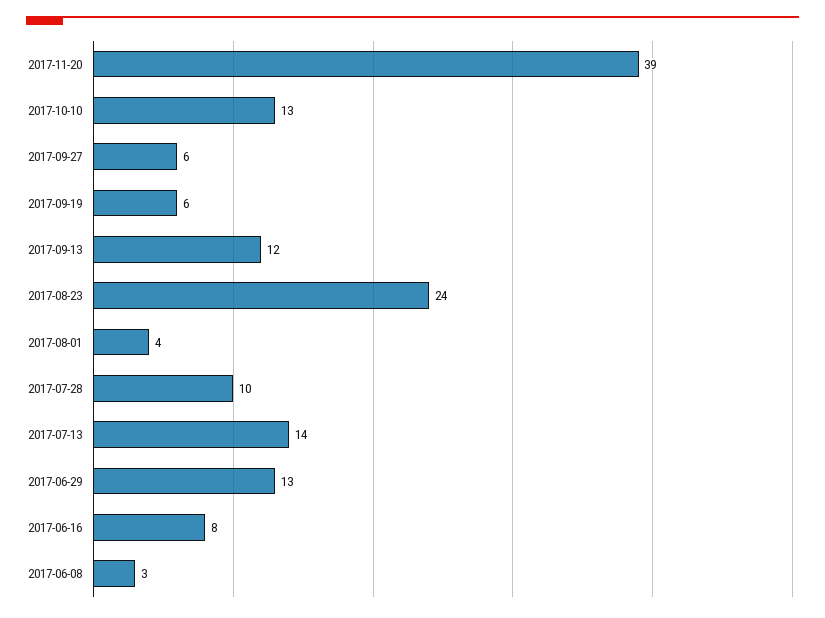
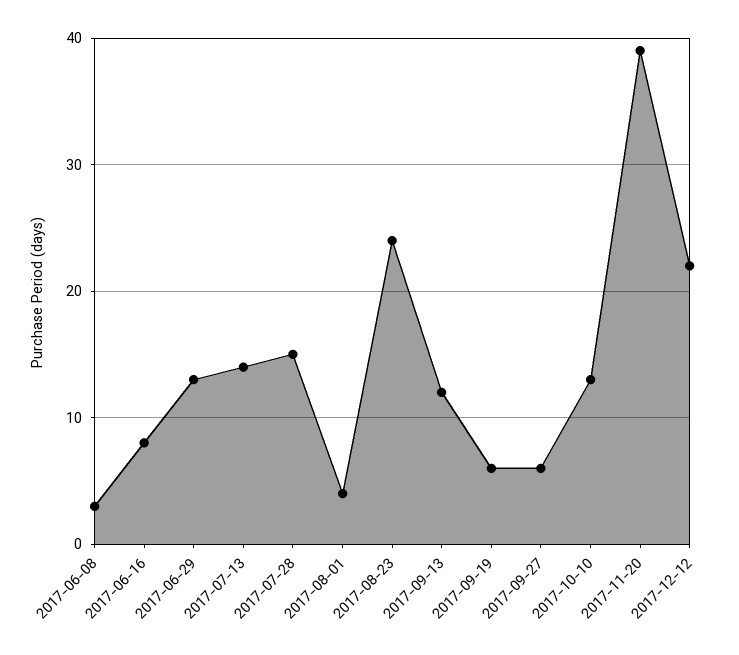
2017-07-28: 10 -> 15
2017-12-12: none -> 22

